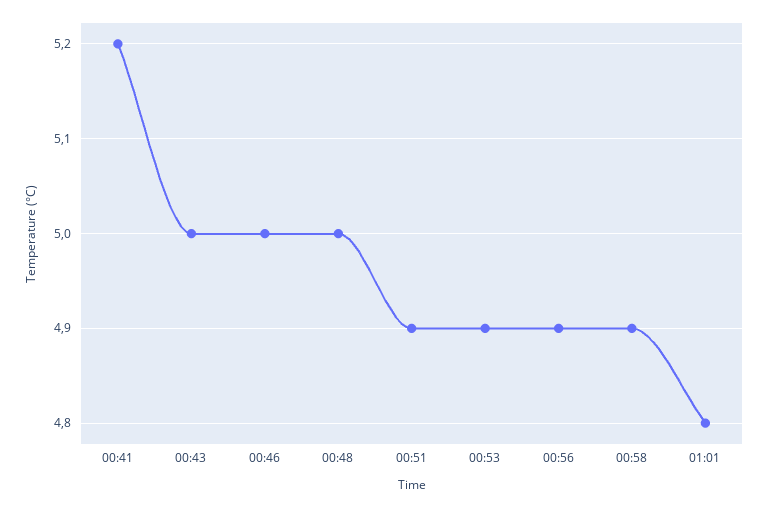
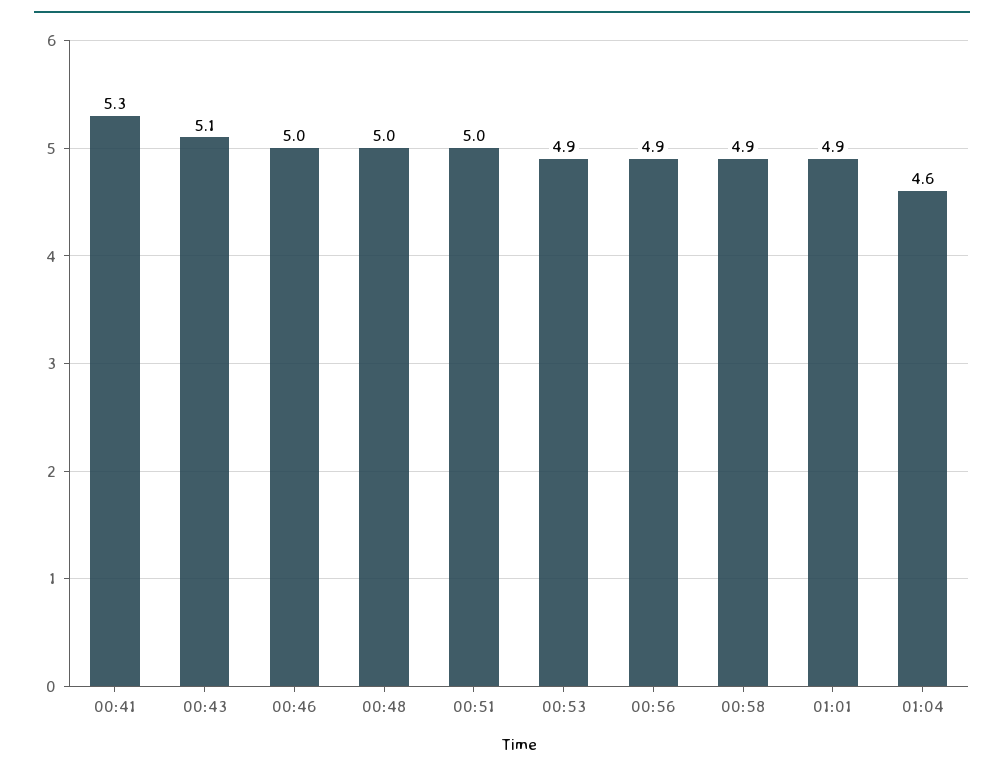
00:41: 5.2 -> 5.3
00:43: 5 -> 5.1
00:51: 4.9 -> 5
01:01: 4.8 -> 4.9
01:04: none -> 4.6

